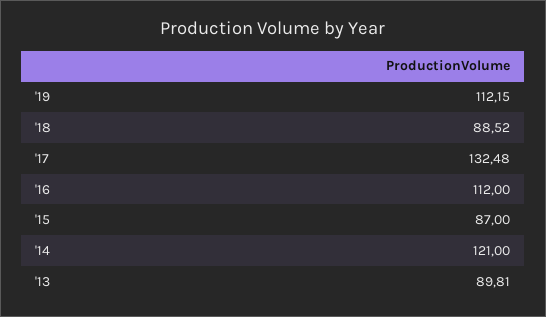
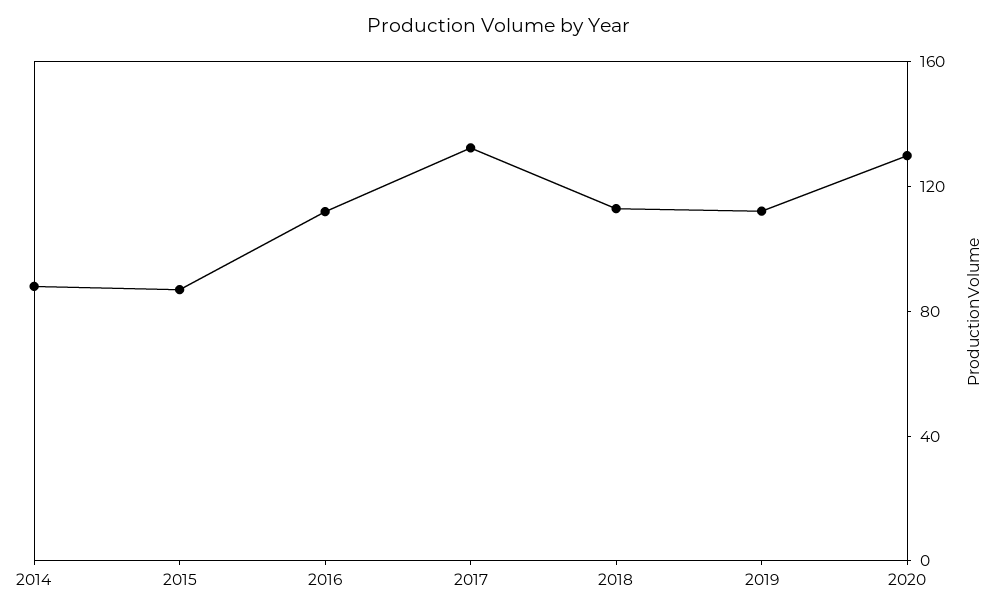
'18: 88.52 -> 110
'14: 121 -> 90
'13: 89.81 -> none
2020: none -> 130

